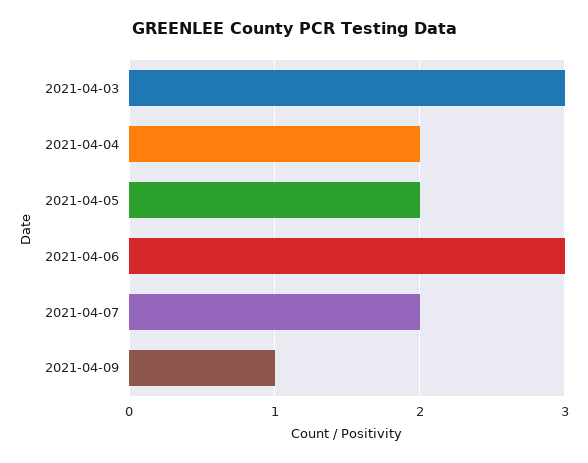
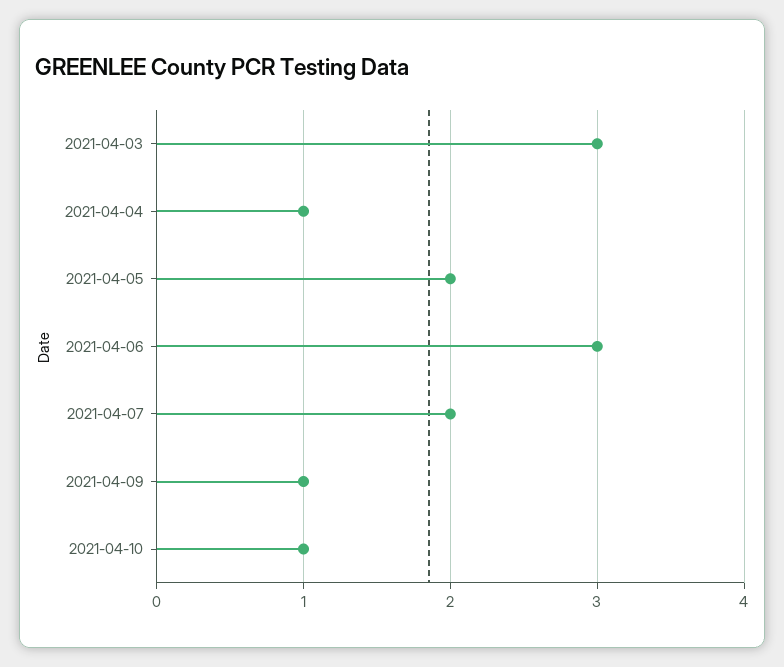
2021-04-04: 2 -> 1
2021-04-10: none -> 1

